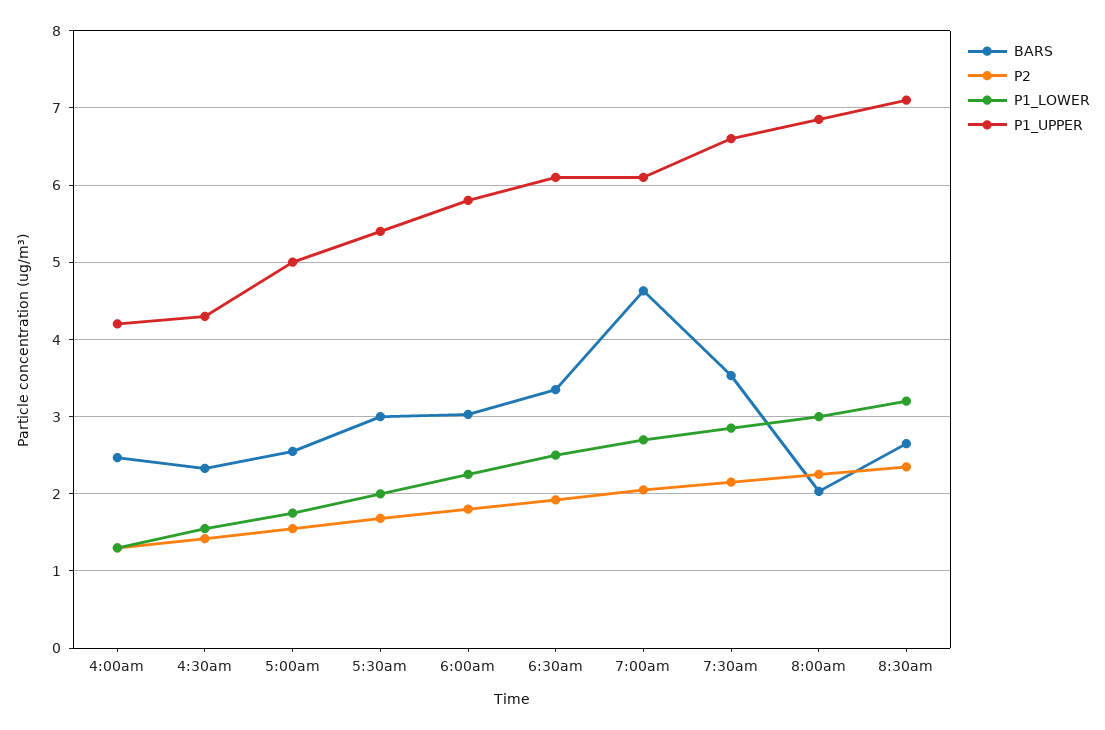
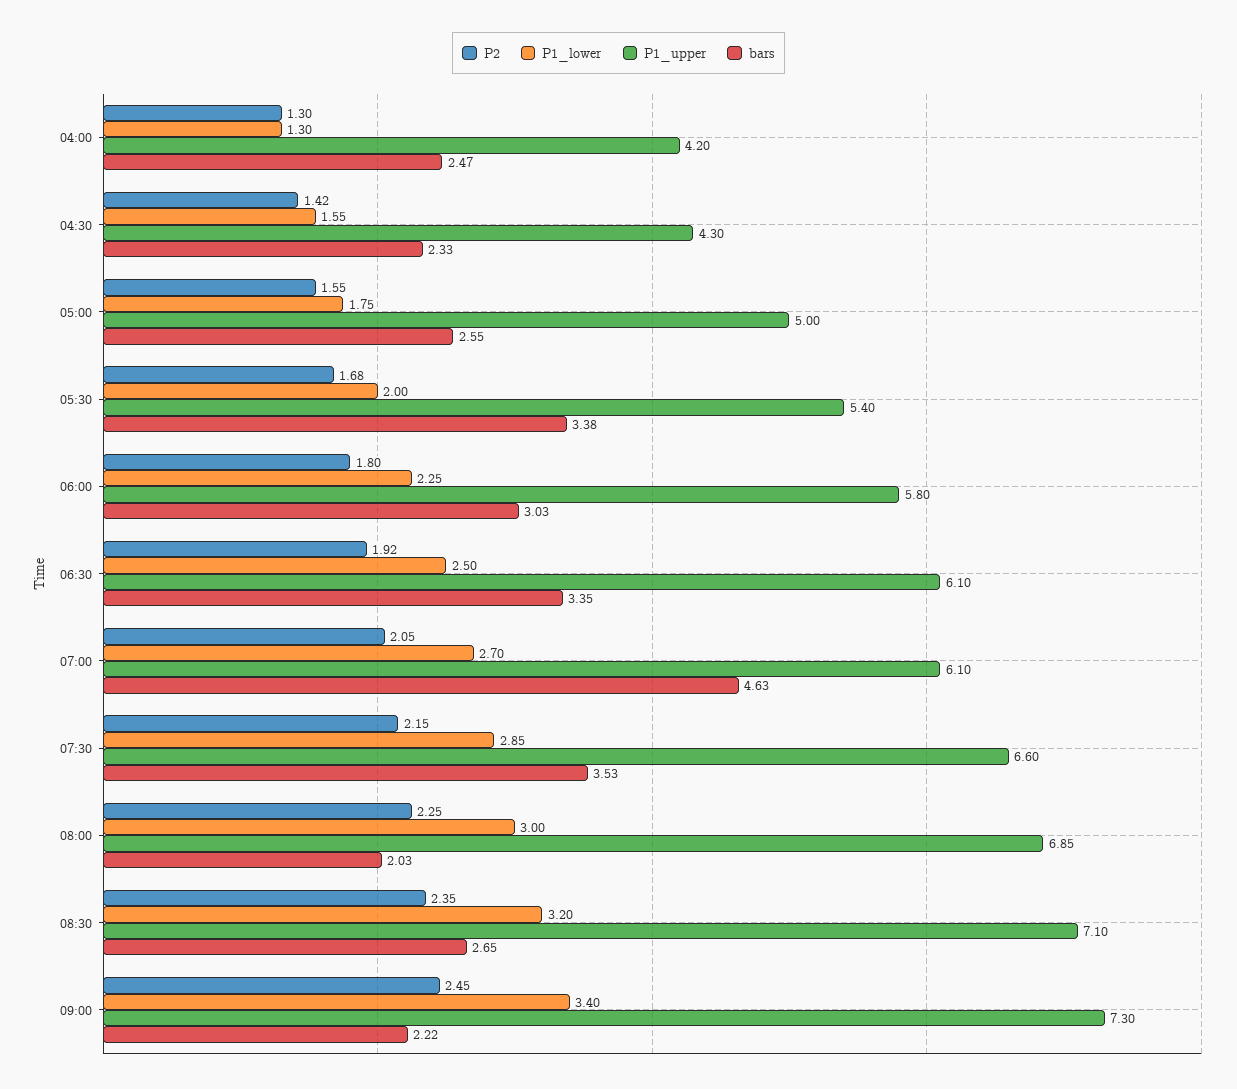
BARS, 5:30am: 3 -> 3.38
P2, 09:00: none -> 2.45
P1_LOWER, 09:00: none -> 3.4
P1_UPPER, 09:00: none -> 7.3
BARS, 09:00: none -> 2.22

